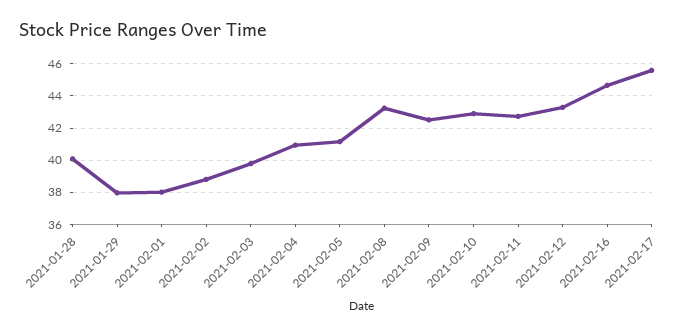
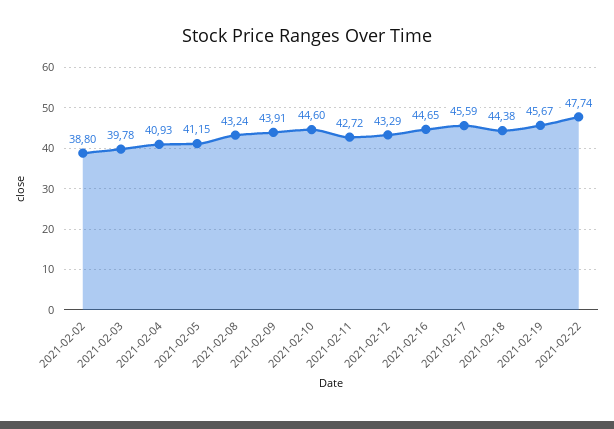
2021-01-28: 40 -> none
2021-01-29: 38 -> none
2021-02-01: 38 -> none
2021-02-09: 42.5 -> 43.91
2021-02-10: 43 -> 44.6
2021-02-18: none -> 44.38
2021-02-19: none -> 45.67
2021-02-22: none -> 47.74

